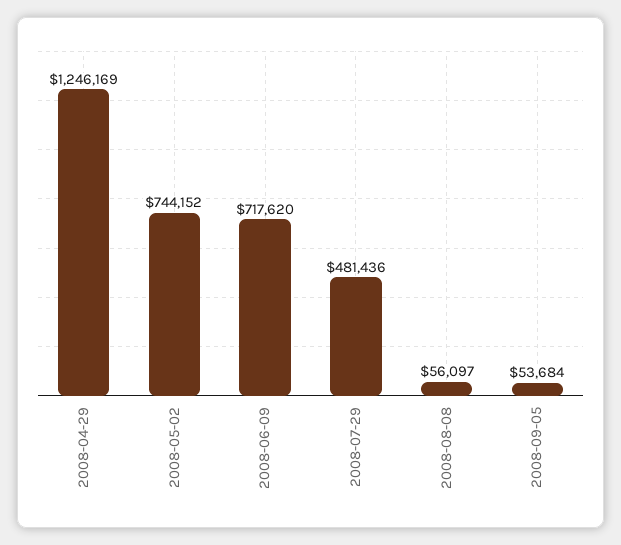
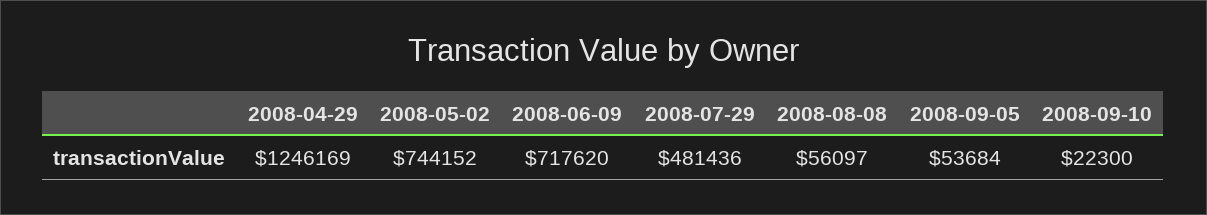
2008-09-10: none -> 22300

